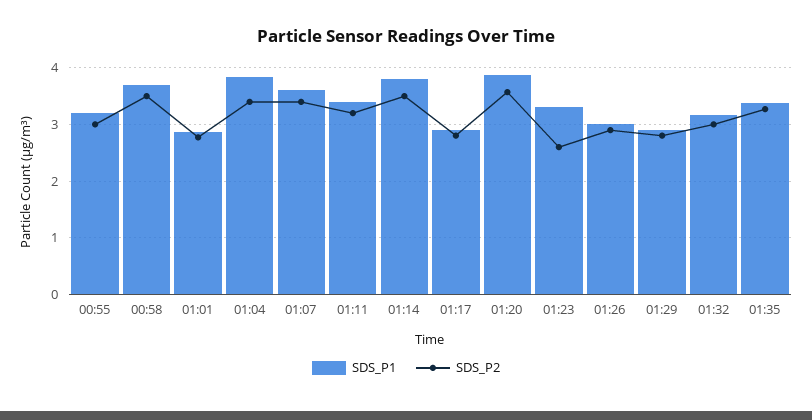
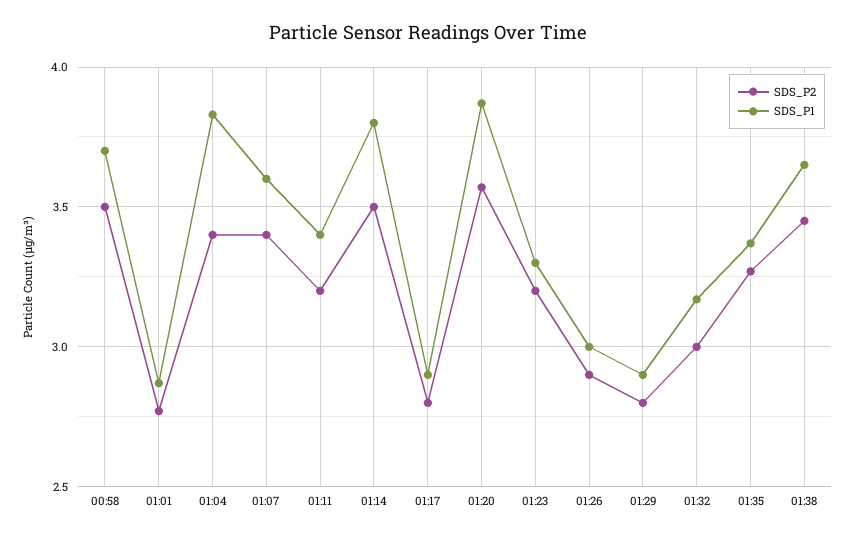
SDS_P1, 00:55: 3.2 -> none
SDS_P2, 00:55: 3 -> none
SDS_P2, 01:23: 2.6 -> 3.2
SDS_P2, 01:38: none -> 3.45
SDS_P1, 01:38: none -> 3.65

